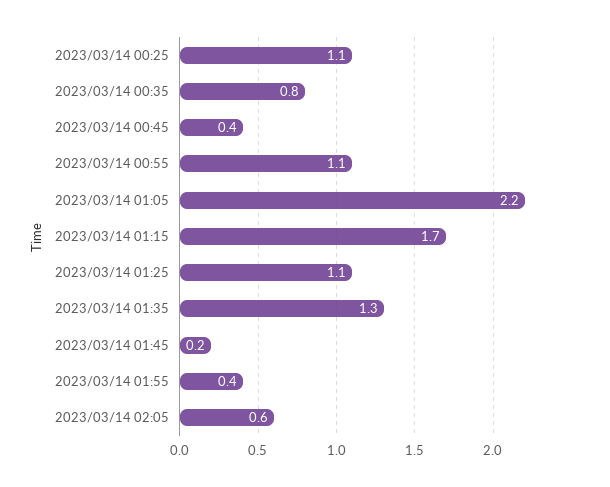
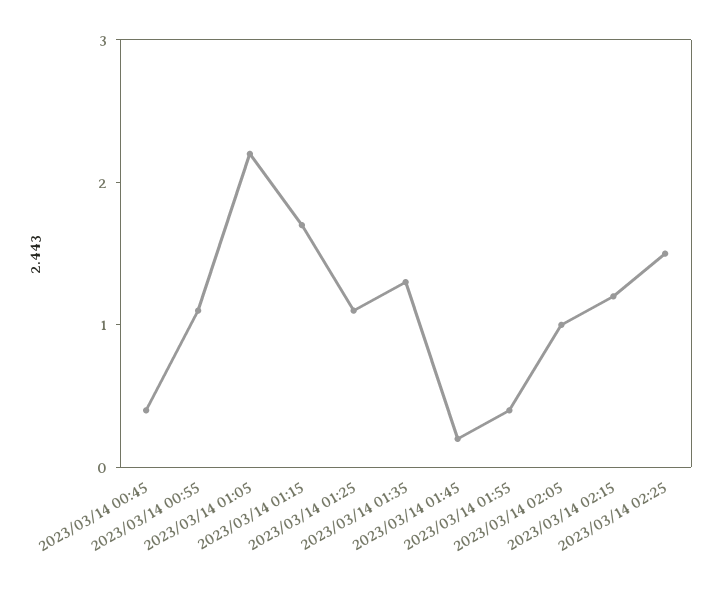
2023/03/14 00:25: 1.1 -> none
2023/03/14 00:35: 0.8 -> none
2023/03/14 02:05: 0.6 -> 1
2023/03/14 02:15: none -> 1.2
2023/03/14 02:25: none -> 1.5

